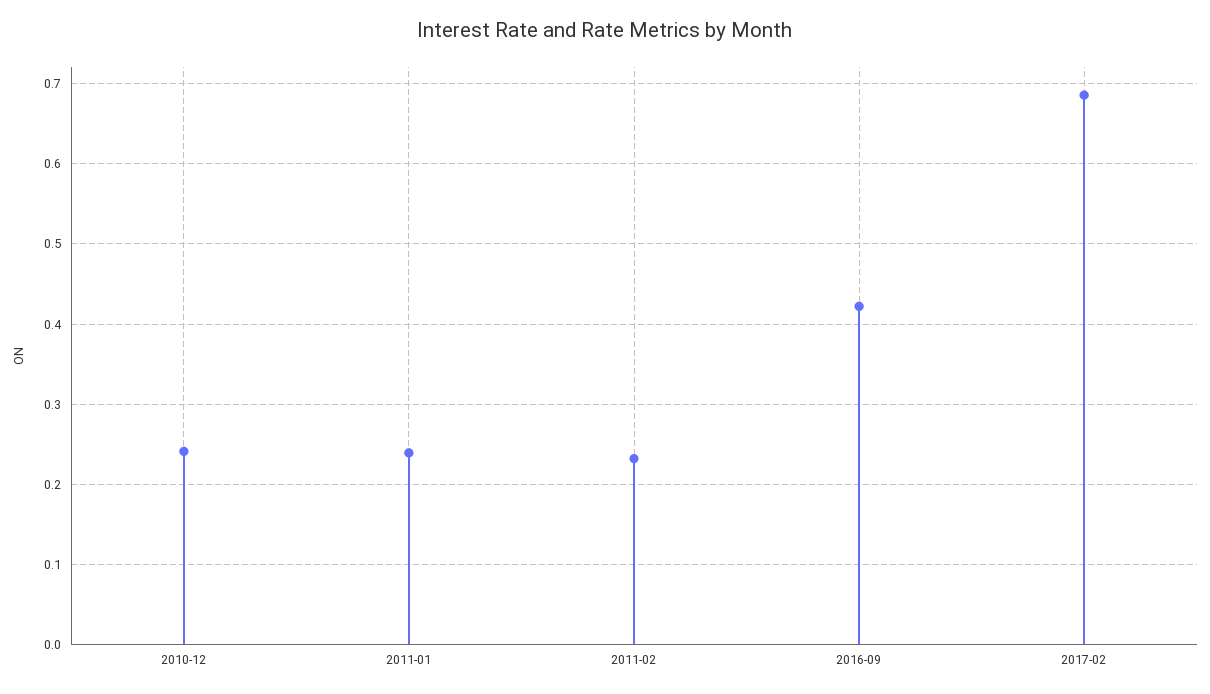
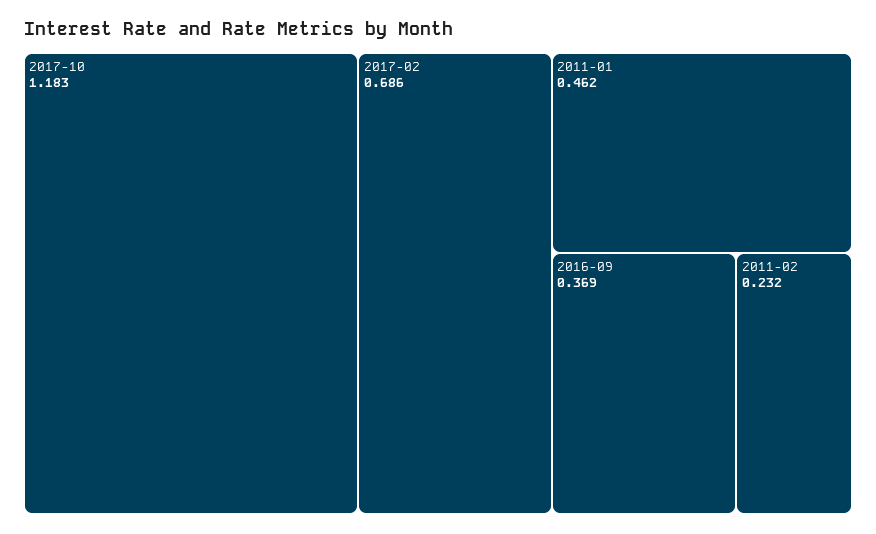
2010-12: 0.24 -> none
2011-01: 0.24 -> 0.462
2016-09: 0.42 -> 0.369
2017-10: none -> 1.183

